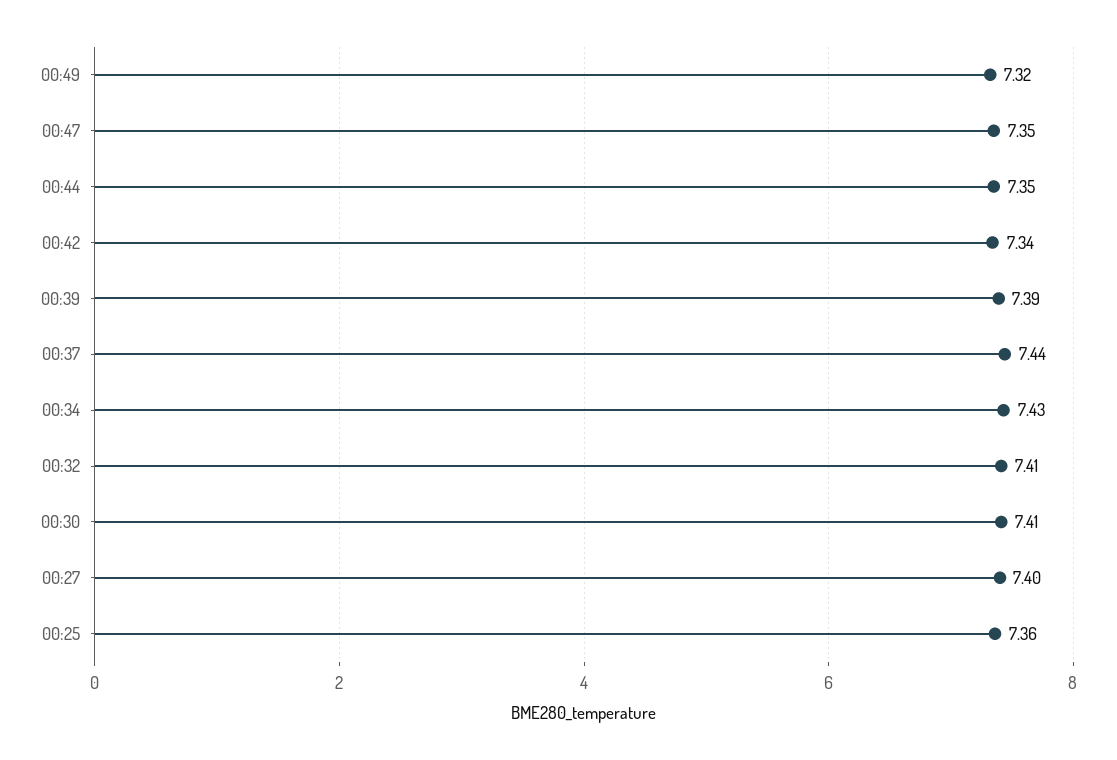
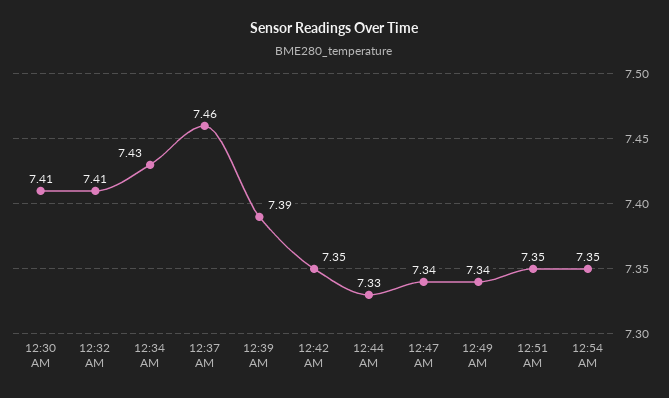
00:49: 7.32 -> 7.34
00:47: 7.35 -> 7.34
00:44: 7.35 -> 7.33
00:42: 7.34 -> 7.35
00:37: 7.44 -> 7.46
00:27: 7.4 -> none
00:25: 7.36 -> none
12:51 AM: none -> 7.35
12:54 AM: none -> 7.35

